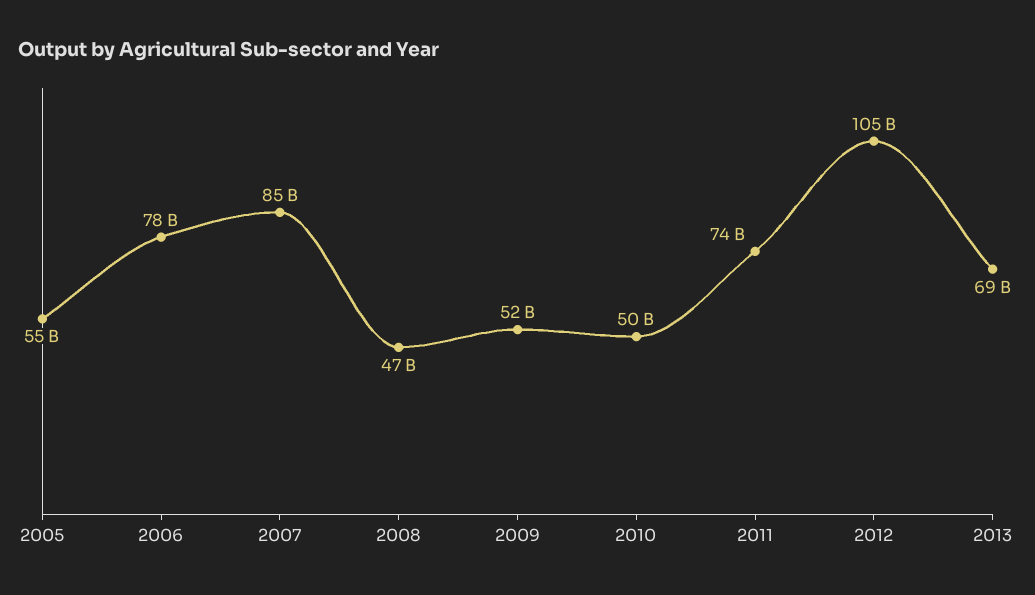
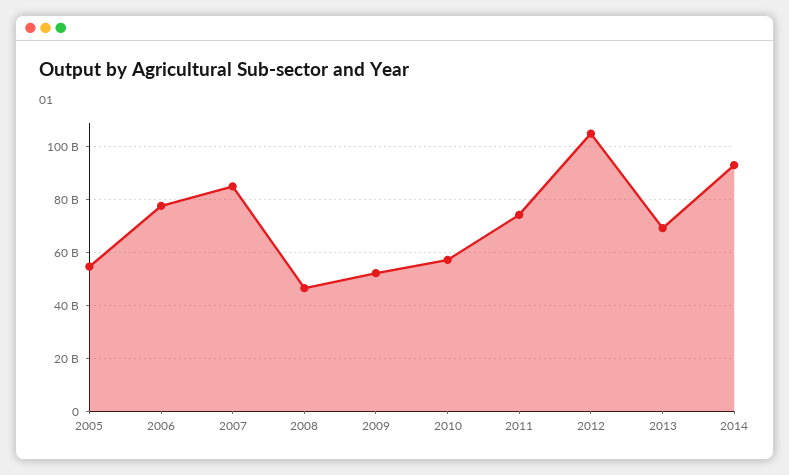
2010: 50000000000 -> 57500000000
2014: none -> 92500000000

